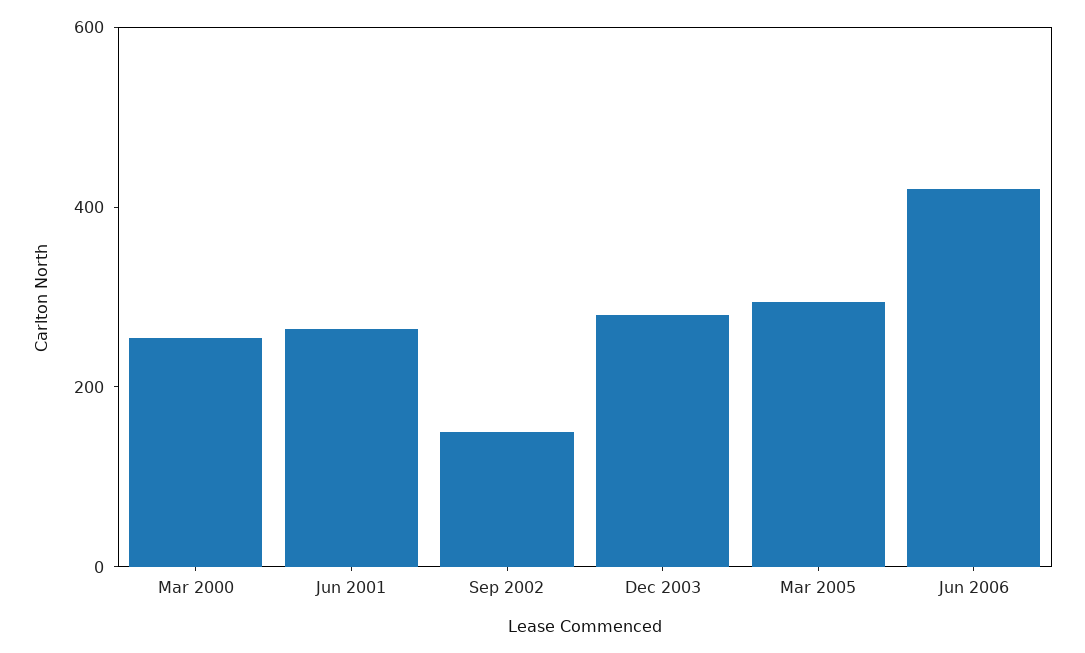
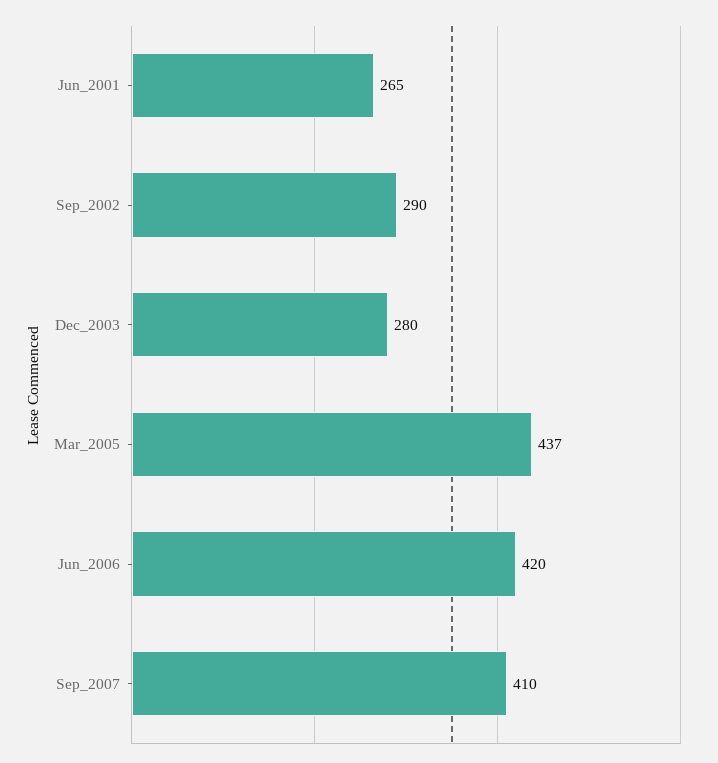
Mar 2000: 250 -> none
Sep 2002: 150 -> 290
Mar 2005: 300 -> 437
Sep_2007: none -> 410

